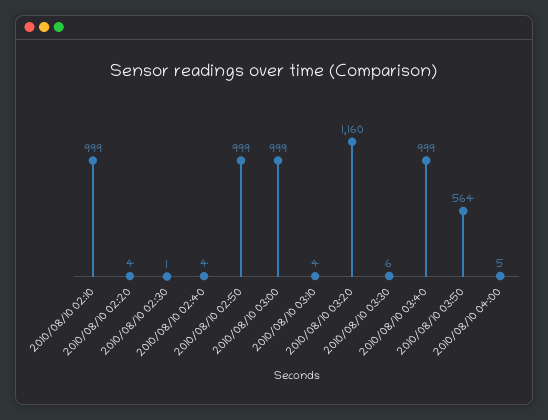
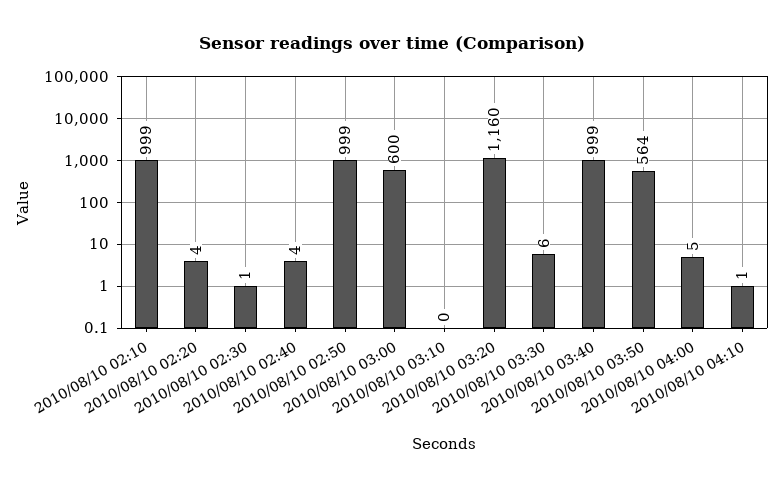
2010/08/10 03:00: 999 -> 600
2010/08/10 03:10: 4 -> 0
2010/08/10 04:10: none -> 1

